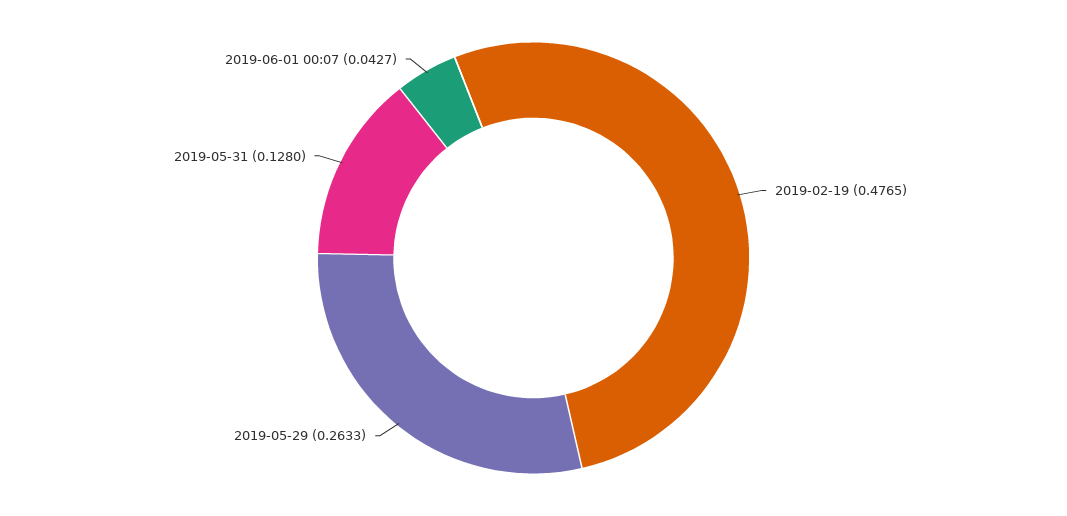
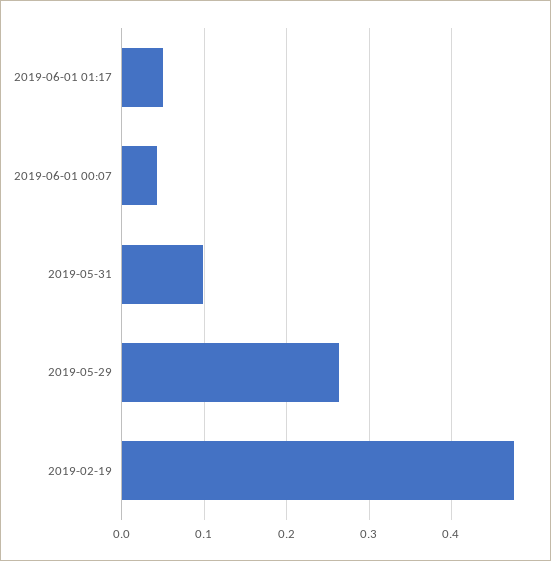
2019-05-31: 0.128 -> 0.1
2019-06-01 01:17: none -> 0.05

